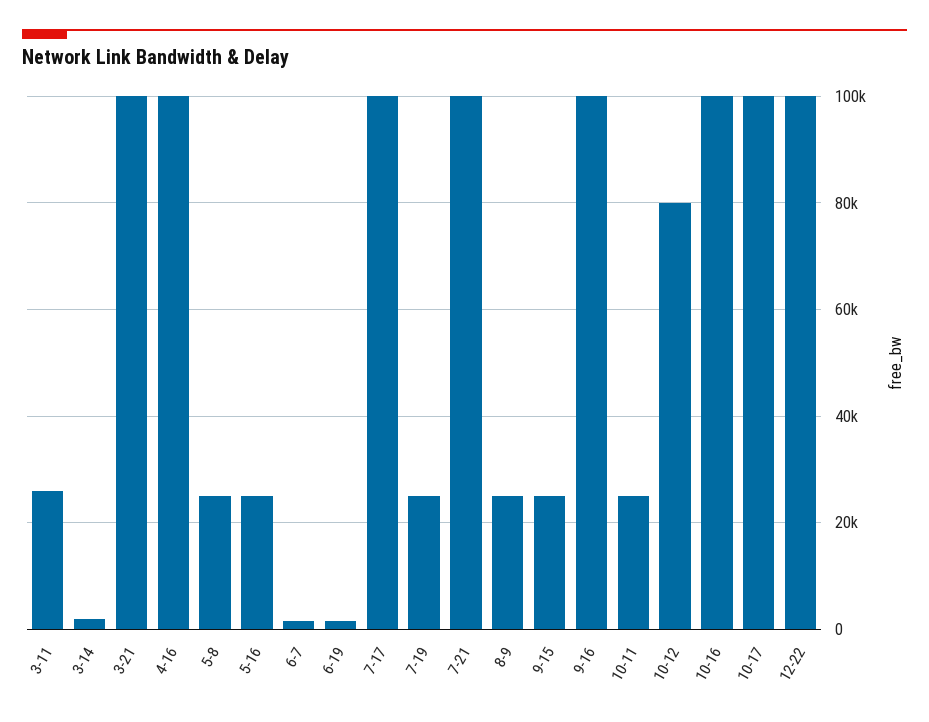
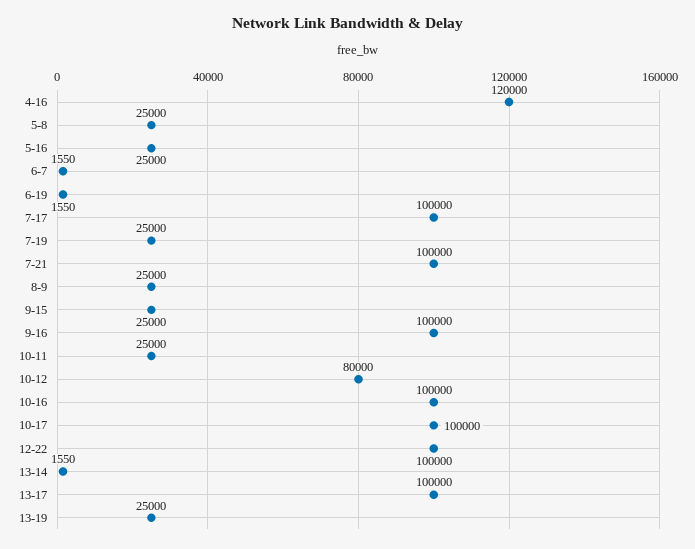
3-11: 26000 -> none
3-14: 2000 -> none
3-21: 100000 -> none
4-16: 100000 -> 120000
13-14: none -> 1550
13-17: none -> 100000
13-19: none -> 25000

